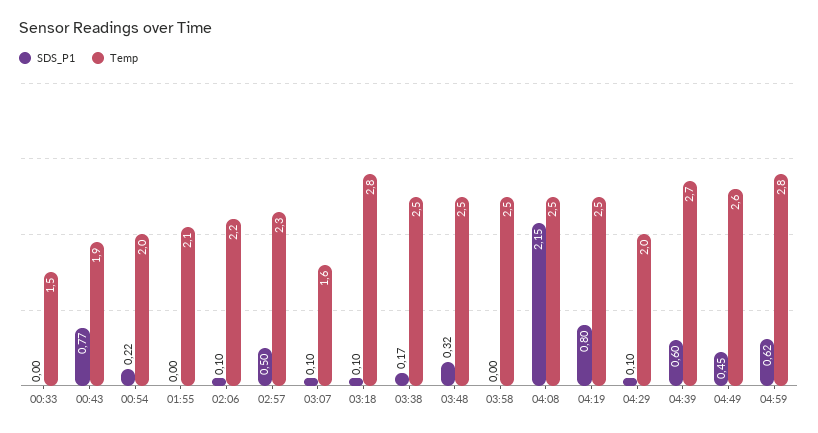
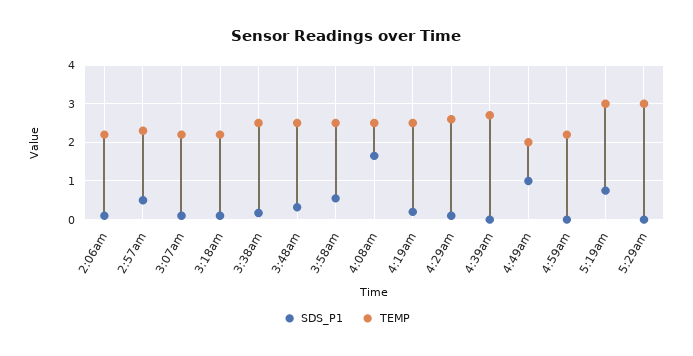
SDS_P1, 00:33: 0 -> none
Temp, 00:33: 1.5 -> none
SDS_P1, 00:43: 0.77 -> none
Temp, 00:43: 1.9 -> none
SDS_P1, 00:54: 0.22 -> none
Temp, 00:54: 2 -> none
SDS_P1, 01:55: 0 -> none
Temp, 01:55: 2.1 -> none
Temp, 03:07: 1.6 -> 2.2
Temp, 03:18: 2.8 -> 2.2
SDS_P1, 03:58: 0 -> 0.6
SDS_P1, 04:08: 2.15 -> 1.6
SDS_P1, 04:19: 0.8 -> 0.2
Temp, 04:29: 2 -> 2.6
SDS_P1, 04:39: 0.6 -> 0
SDS_P1, 04:49: 0.45 -> 1
Temp, 04:49: 2.6 -> 2
SDS_P1, 04:59: 0.62 -> 0
Temp, 04:59: 2.8 -> 2.2
SDS_P1, 5:19am: none -> 0.8
Temp, 5:19am: none -> 3
SDS_P1, 5:29am: none -> 0
Temp, 5:29am: none -> 3

